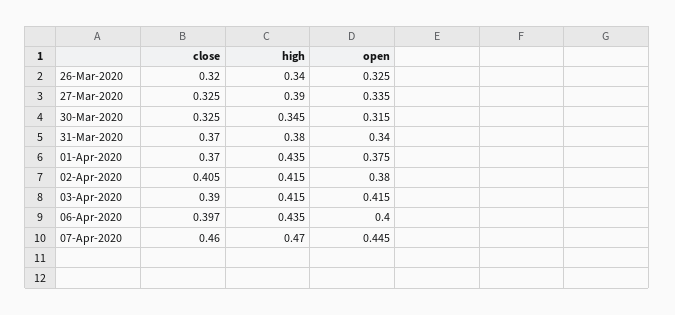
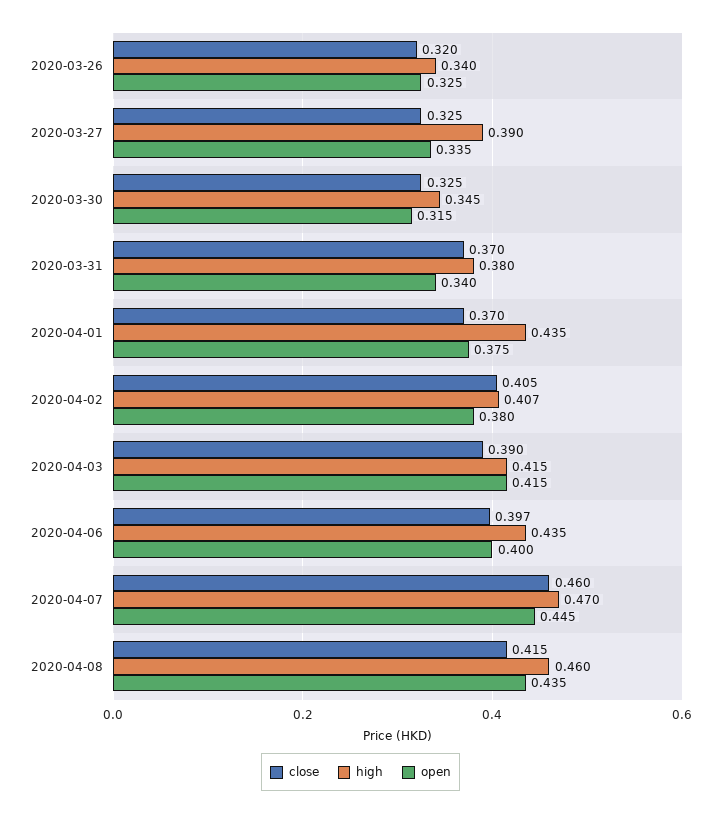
high, 02-Apr-2020: 0.415 -> 0.407
close, 2020-04-08: none -> 0.415
high, 2020-04-08: none -> 0.46
open, 2020-04-08: none -> 0.435

